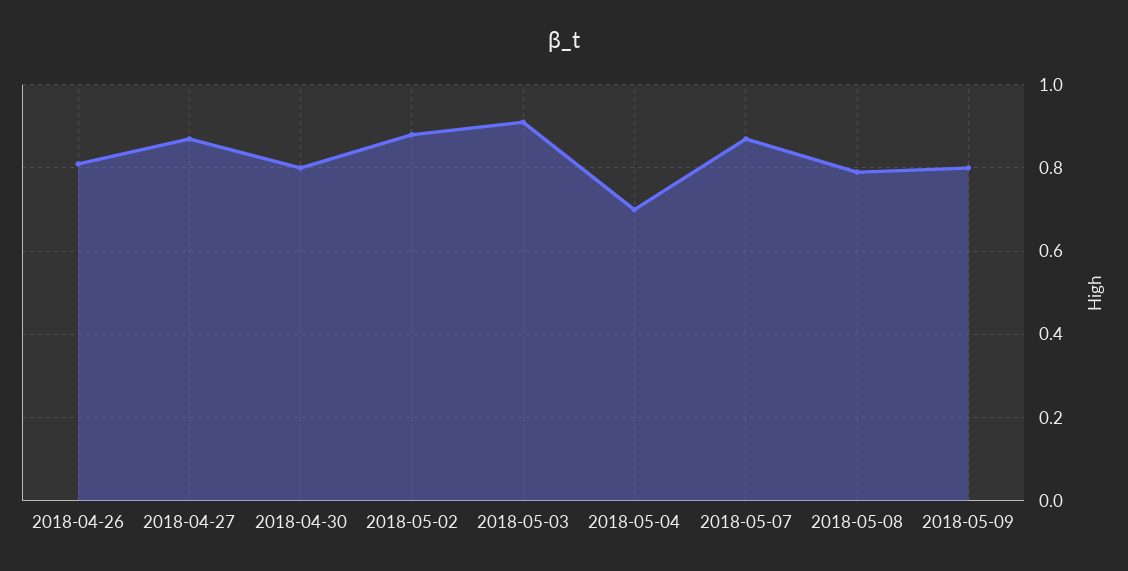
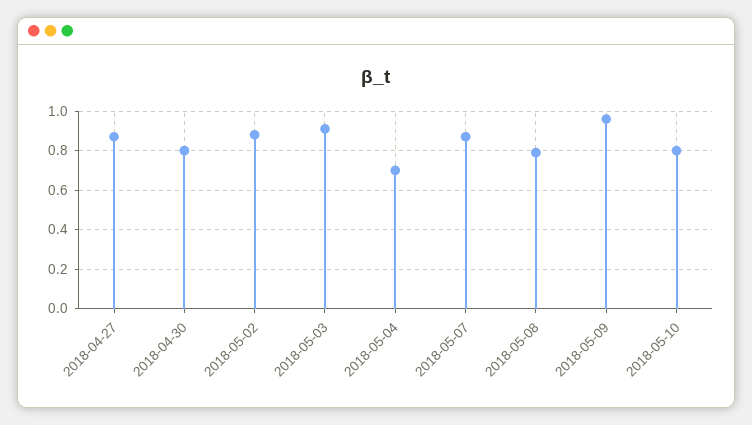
2018-04-26: 0.8 -> none
2018-05-09: 0.8 -> 0.95
2018-05-10: none -> 0.8

